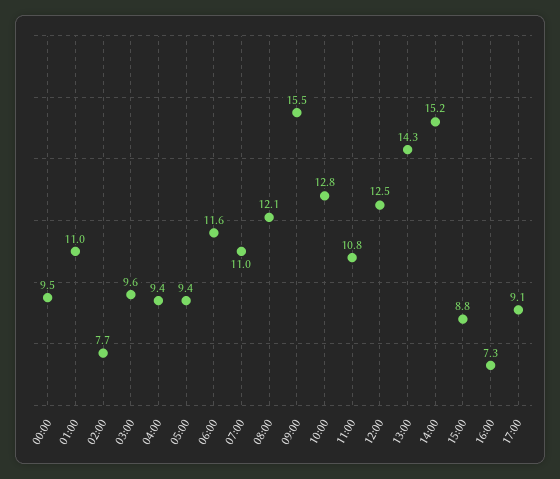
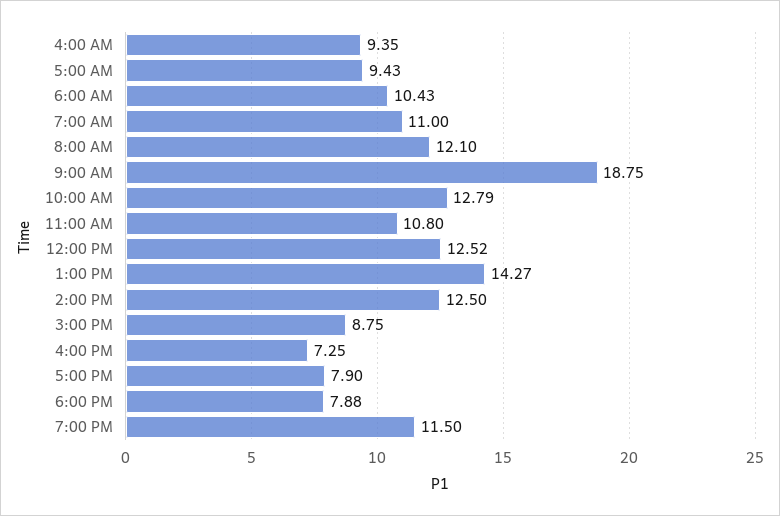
00:00: 9.5 -> none
01:00: 11 -> none
02:00: 7.7 -> none
03:00: 9.6 -> none
06:00: 11.6 -> 10.43
09:00: 15.5 -> 18.75
14:00: 15.2 -> 12.5
17:00: 9.1 -> 7.9
6:00 PM: none -> 7.88
7:00 PM: none -> 11.5

